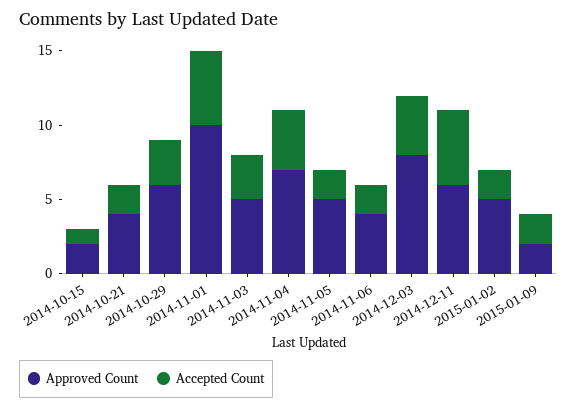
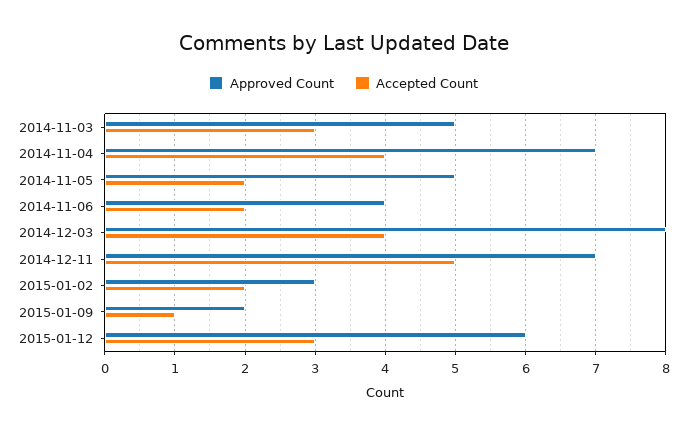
Approved Count, 2014-10-15: 2 -> none
Accepted Count, 2014-10-15: 1 -> none
Approved Count, 2014-10-21: 4 -> none
Accepted Count, 2014-10-21: 2 -> none
Approved Count, 2014-10-29: 6 -> none
Accepted Count, 2014-10-29: 3 -> none
Approved Count, 2014-11-01: 10 -> none
Accepted Count, 2014-11-01: 5 -> none
Approved Count, 2014-12-11: 6 -> 7
Approved Count, 2015-01-02: 5 -> 3
Accepted Count, 2015-01-09: 2 -> 1
Approved Count, 2015-01-12: none -> 6
Accepted Count, 2015-01-12: none -> 3

